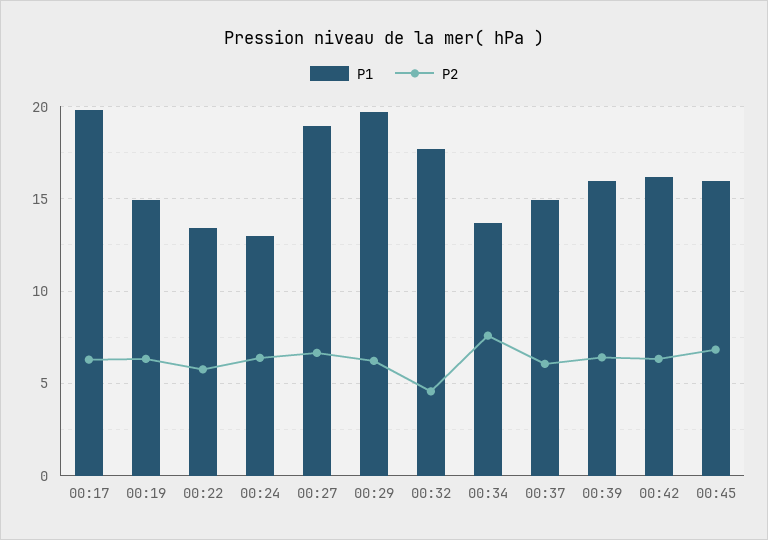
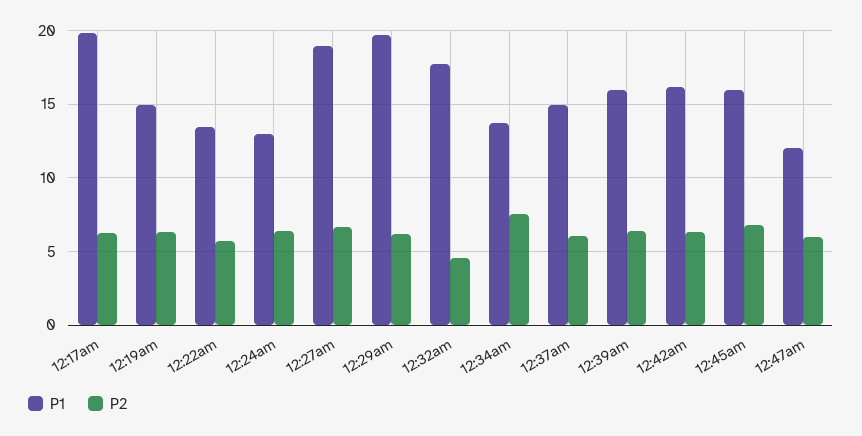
P1, 12:47am: none -> 12
P2, 12:47am: none -> 6

